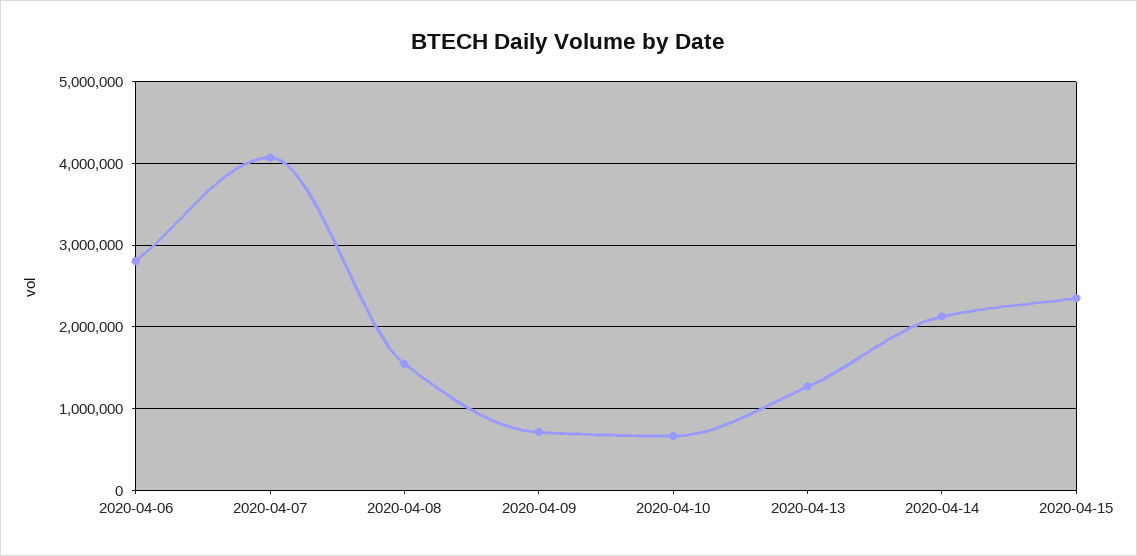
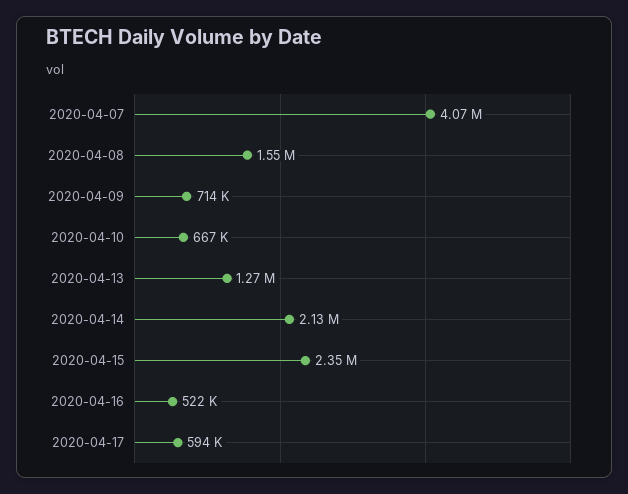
2020-04-06: 2800000 -> none
2020-04-16: none -> 522000
2020-04-17: none -> 594000

